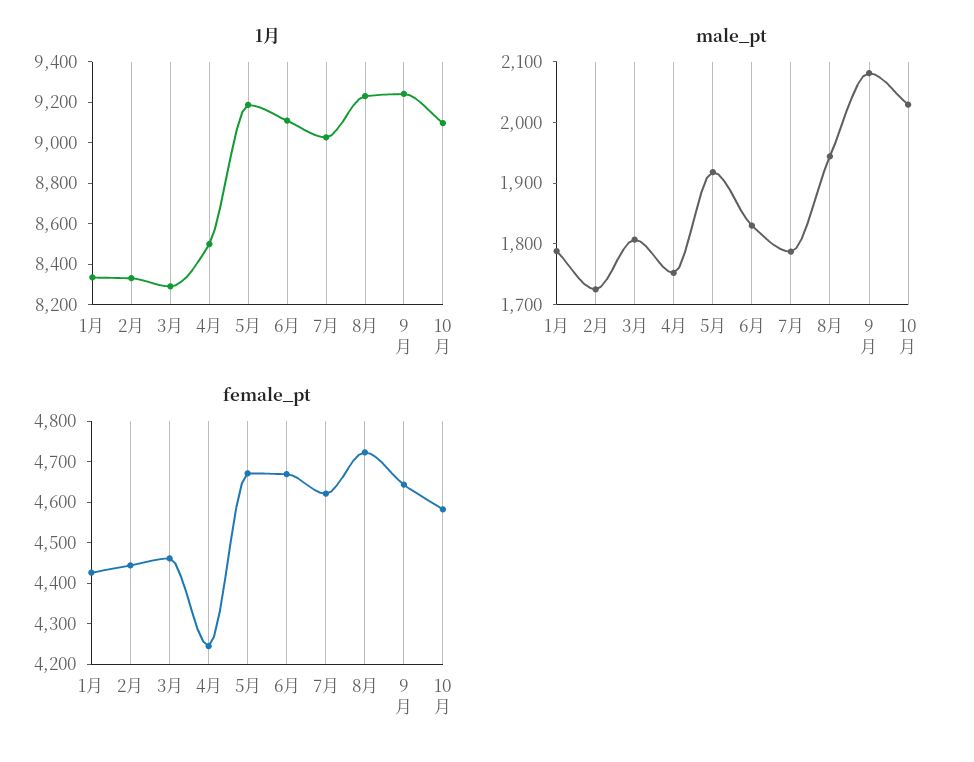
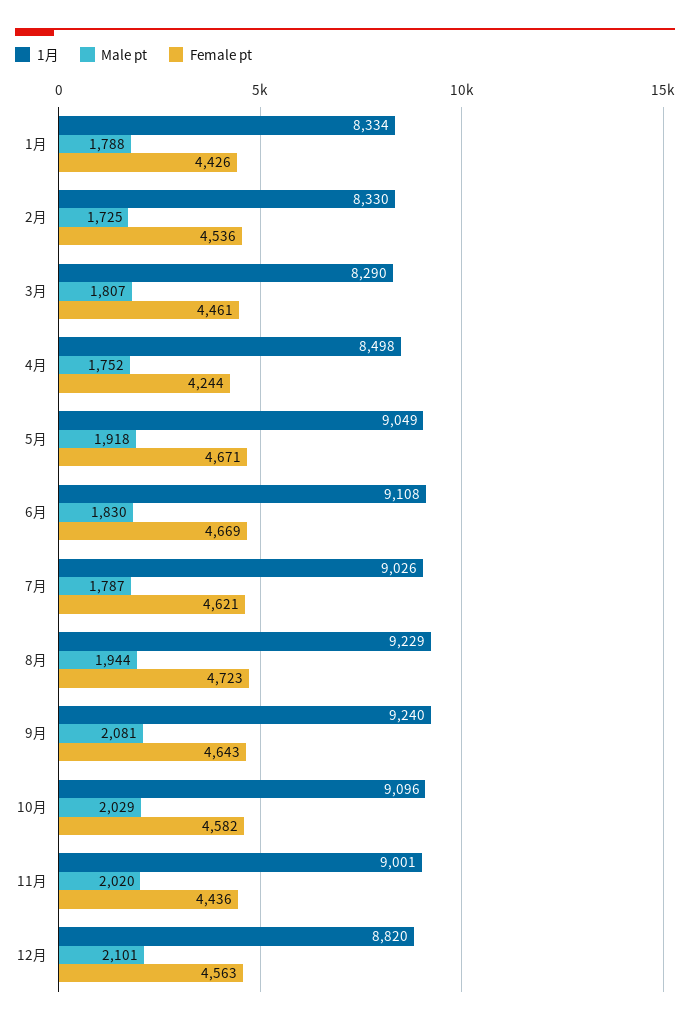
1月, 5月: 9200 -> 9049
female_pt, 2月: 4440 -> 4536
1月, 11月: none -> 9001
male_pt, 11月: none -> 2020
female_pt, 11月: none -> 4436
1月, 12月: none -> 8820
male_pt, 12月: none -> 2101
female_pt, 12月: none -> 4563

